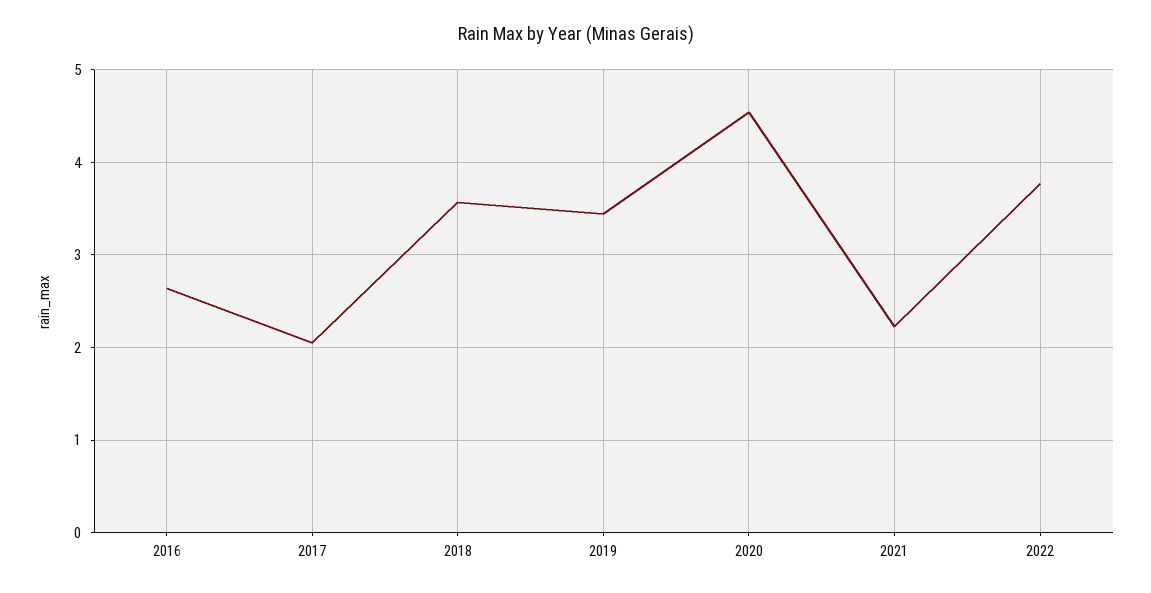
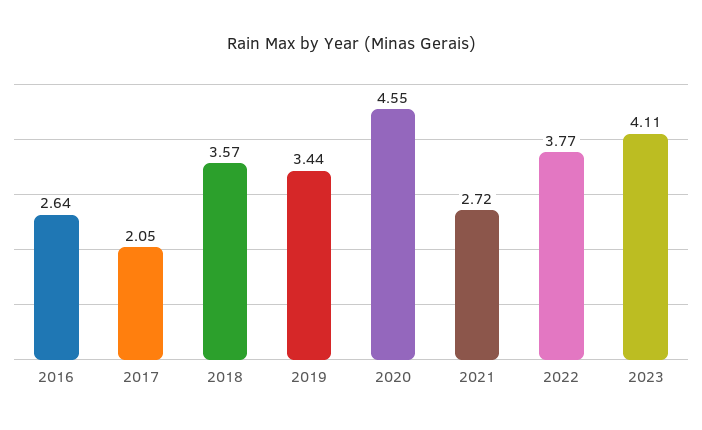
2021: 2.2 -> 2.72
2023: none -> 4.11

